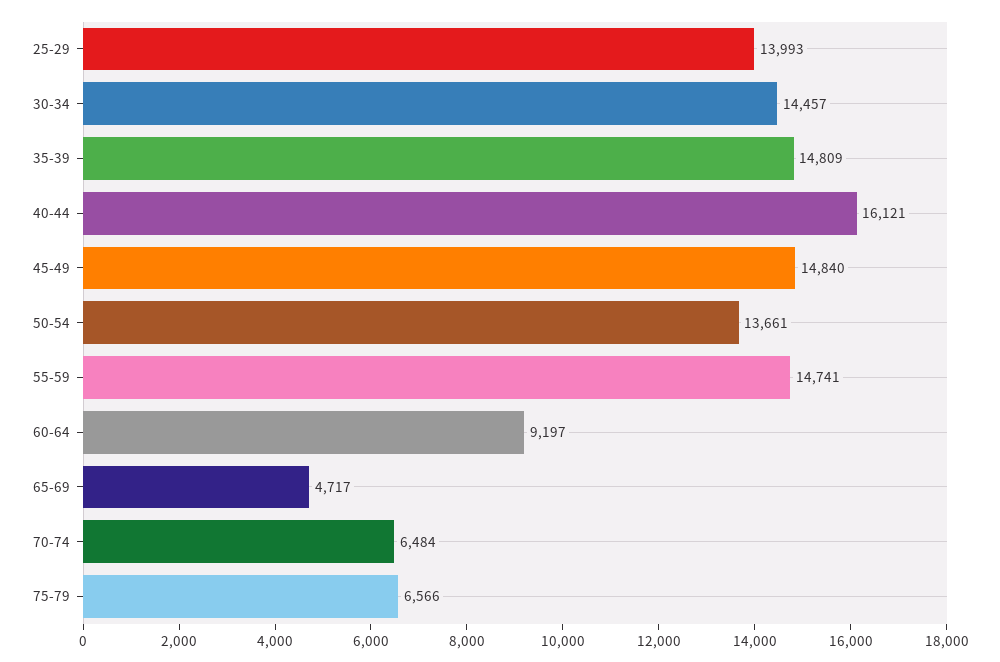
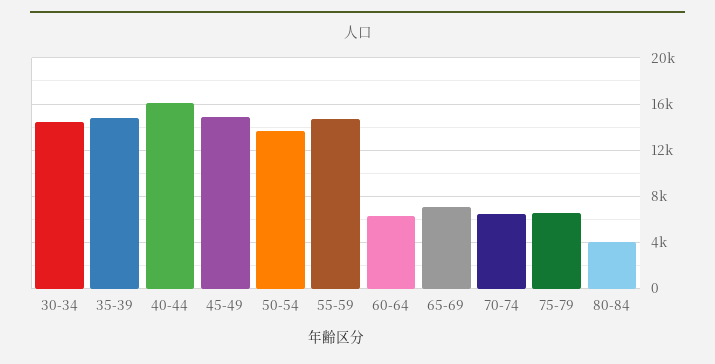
25-29: 13993 -> none
60-64: 9197 -> 6000
65-69: 4717 -> 7000
80-84: none -> 4000

